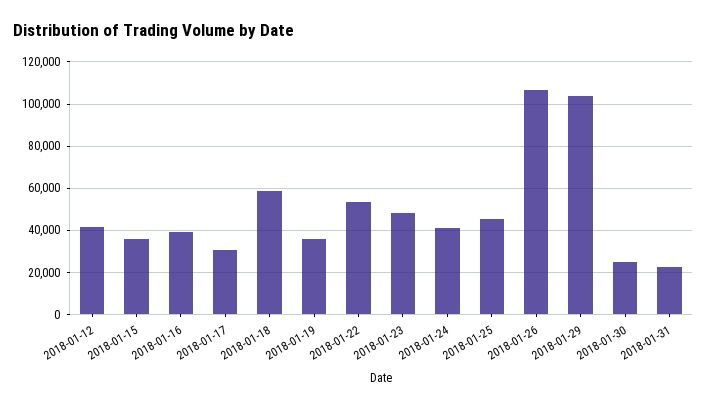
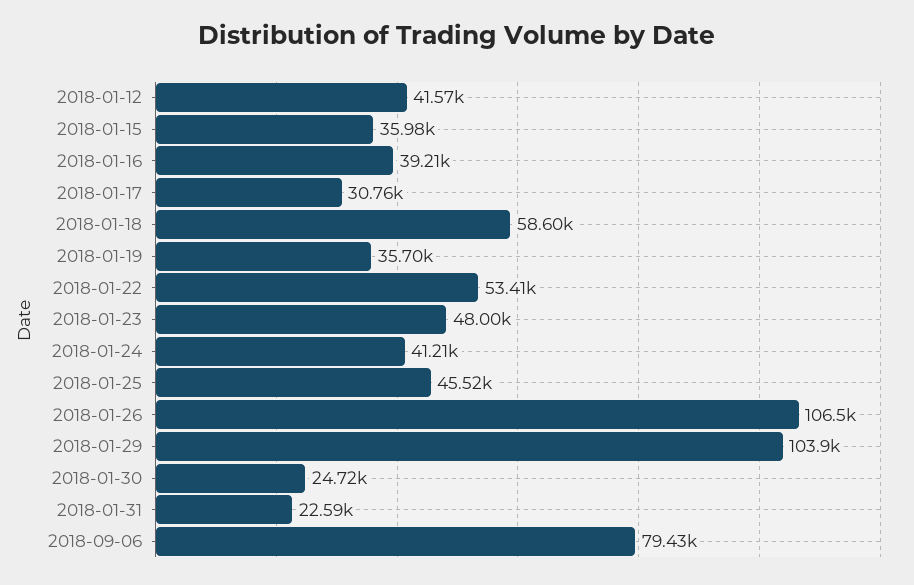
2018-09-06: none -> 79430

